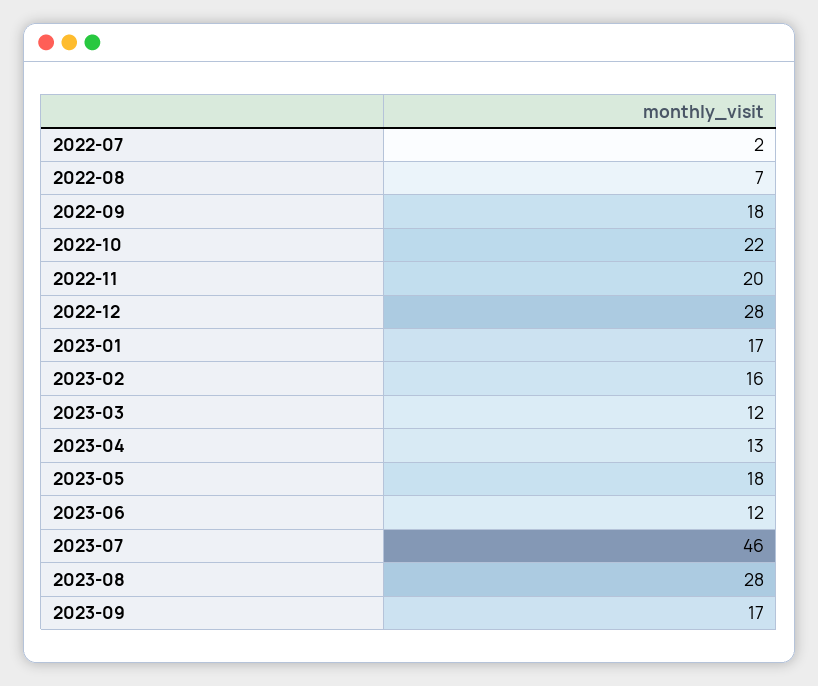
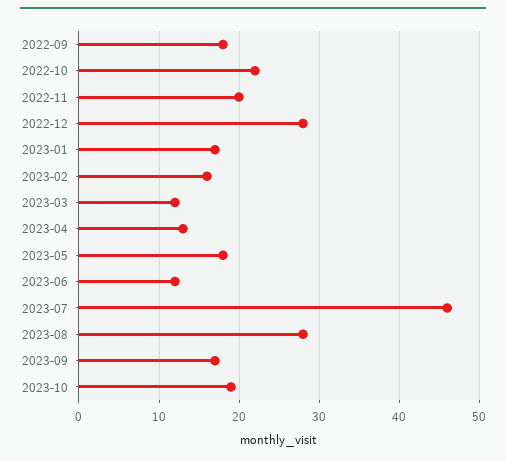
2022-07: 2 -> none
2022-08: 7 -> none
2023-10: none -> 19

